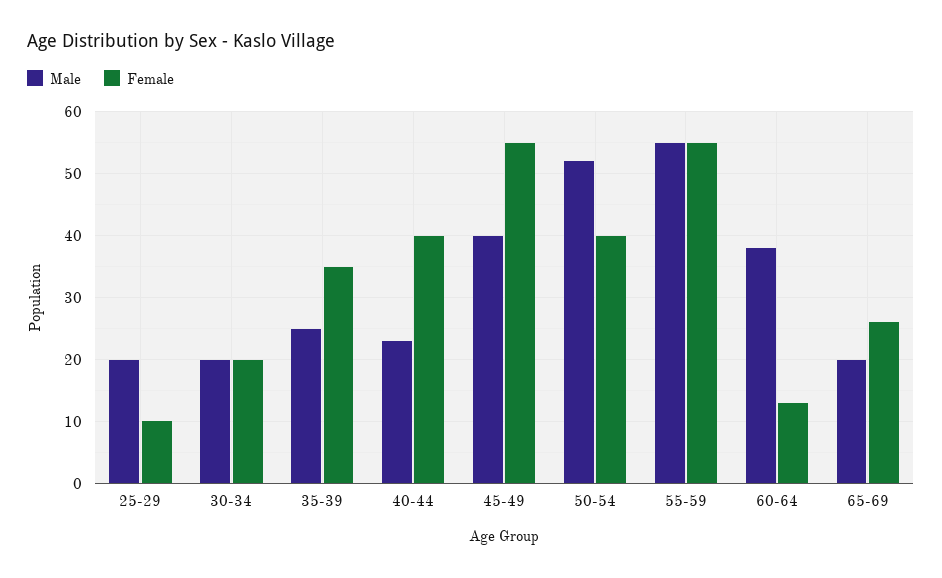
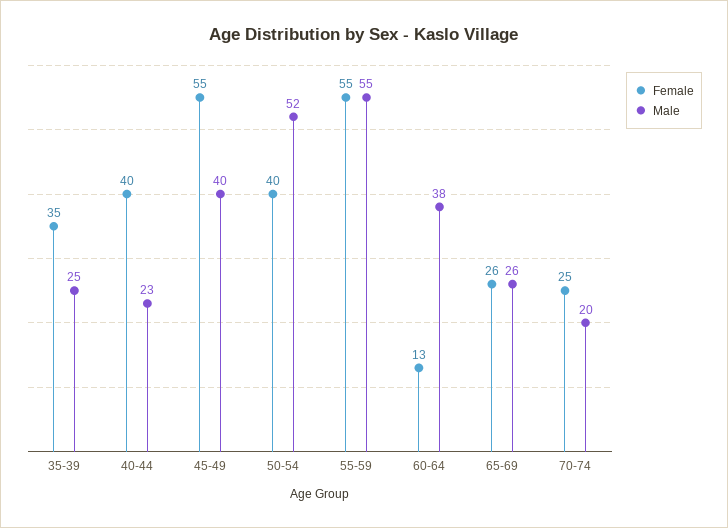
Male, 25-29: 20 -> none
Female, 25-29: 10 -> none
Male, 30-34: 20 -> none
Female, 30-34: 20 -> none
Male, 65-69: 20 -> 26
Female, 70-74: none -> 25
Male, 70-74: none -> 20

